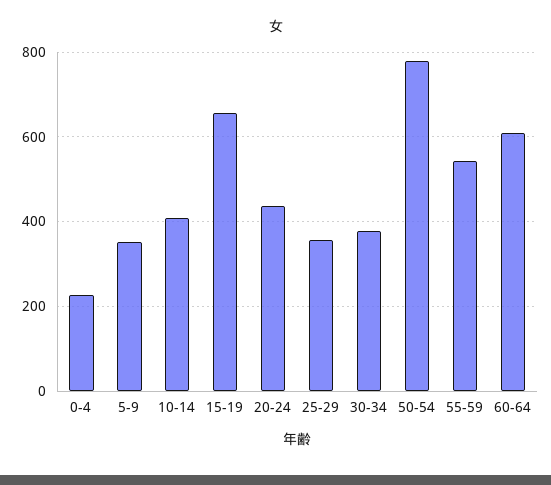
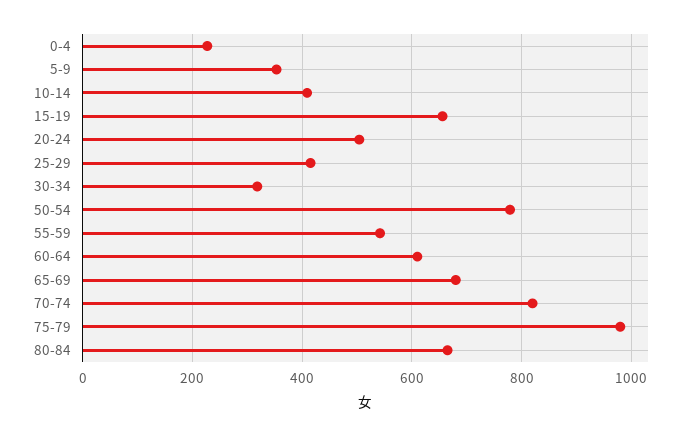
20-24: 440 -> 500
25-29: 360 -> 420
30-34: 380 -> 320
65-69: none -> 680
70-74: none -> 820
75-79: none -> 980
80-84: none -> 660

